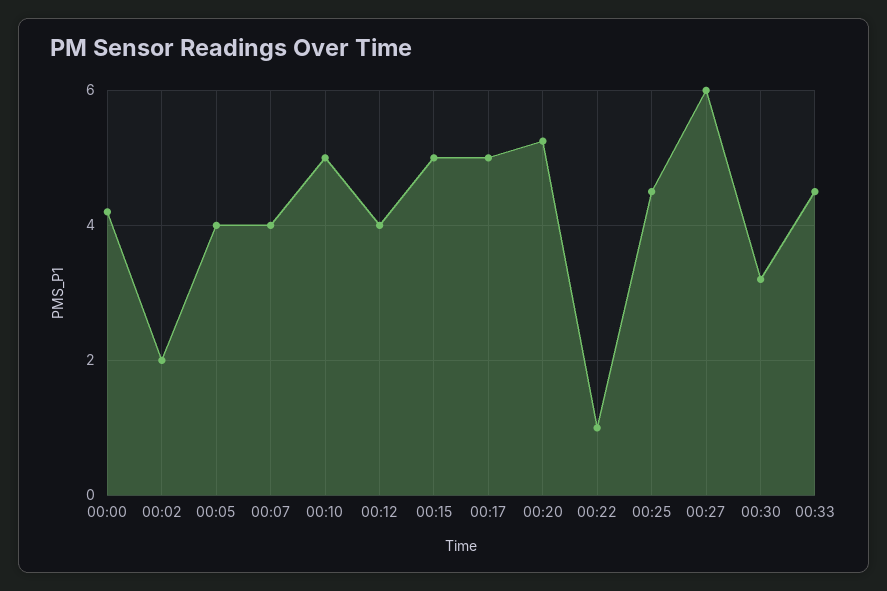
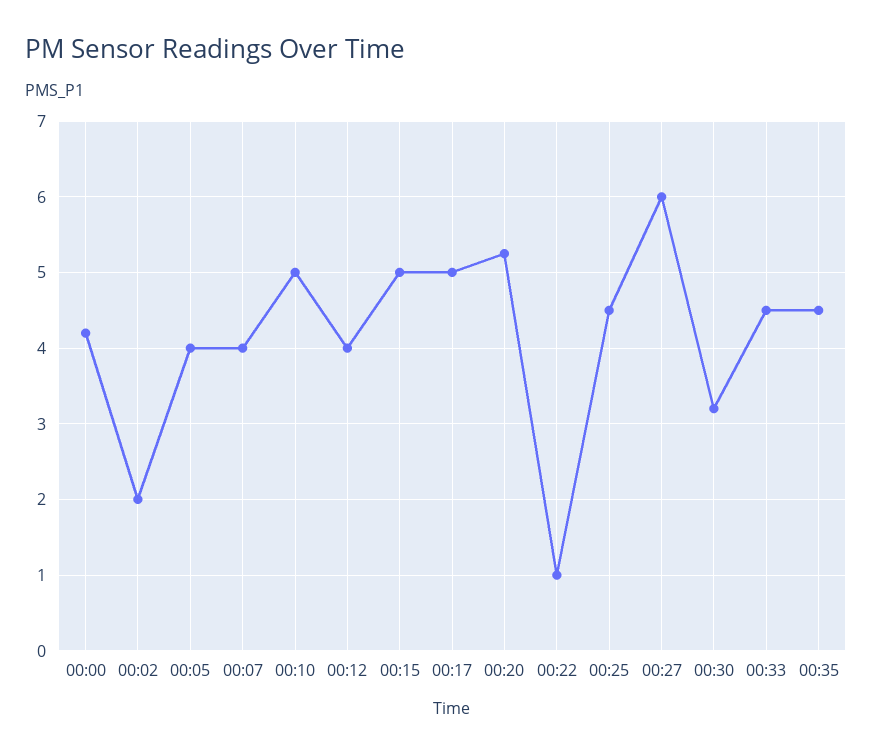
00:35: none -> 4.5

